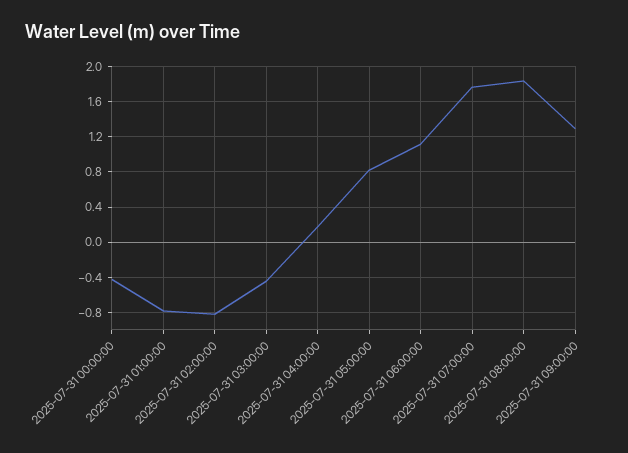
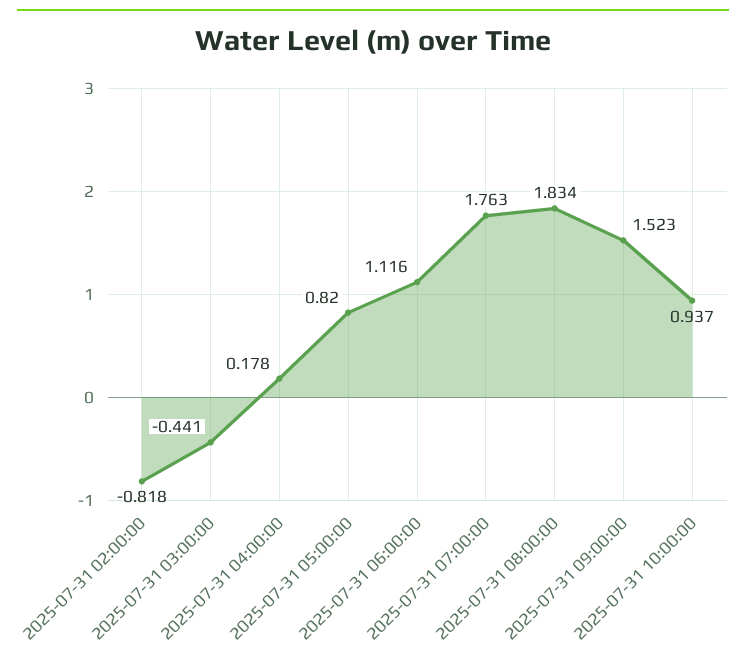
2025-07-31 00:00:00: -0.4 -> none
2025-07-31 01:00:00: -0.8 -> none
2025-07-31 09:00:00: 1.3 -> 1.523
2025-07-31 10:00:00: none -> 0.937

